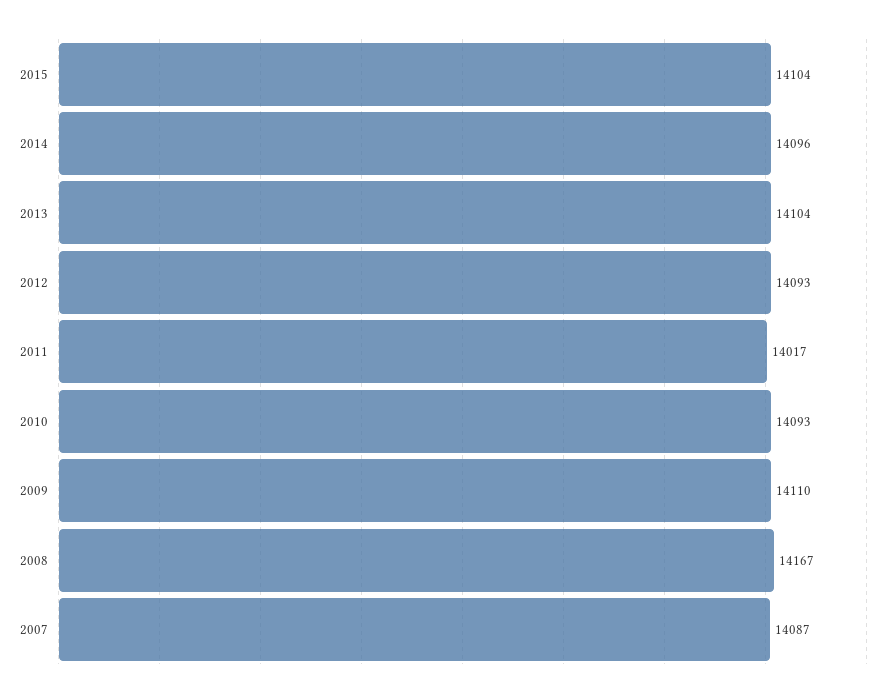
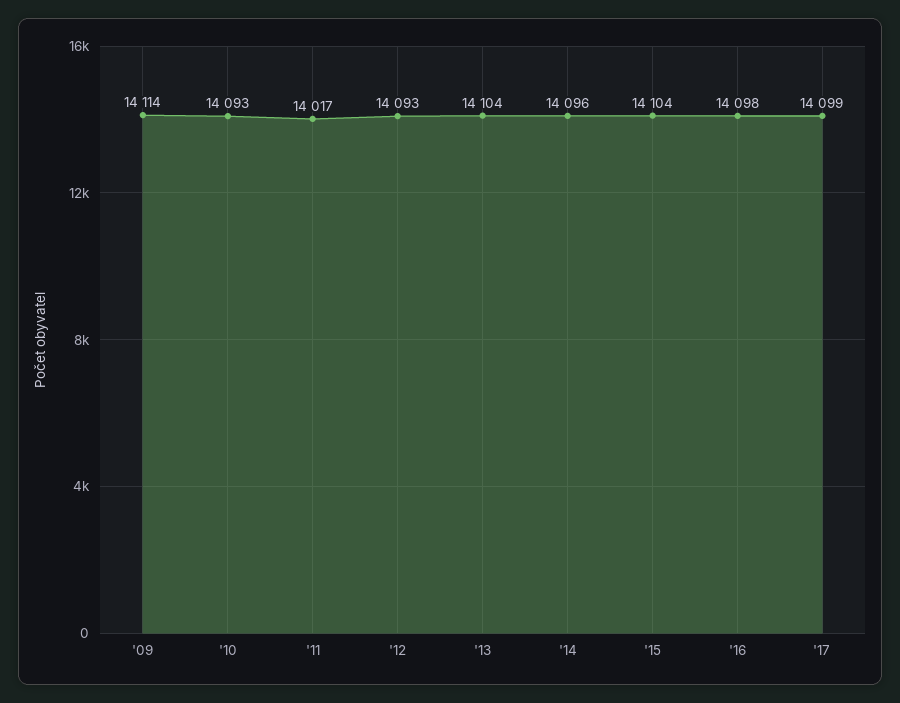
2009: 14110 -> 14114
2008: 14167 -> none
2007: 14087 -> none
'16: none -> 14098
'17: none -> 14099

